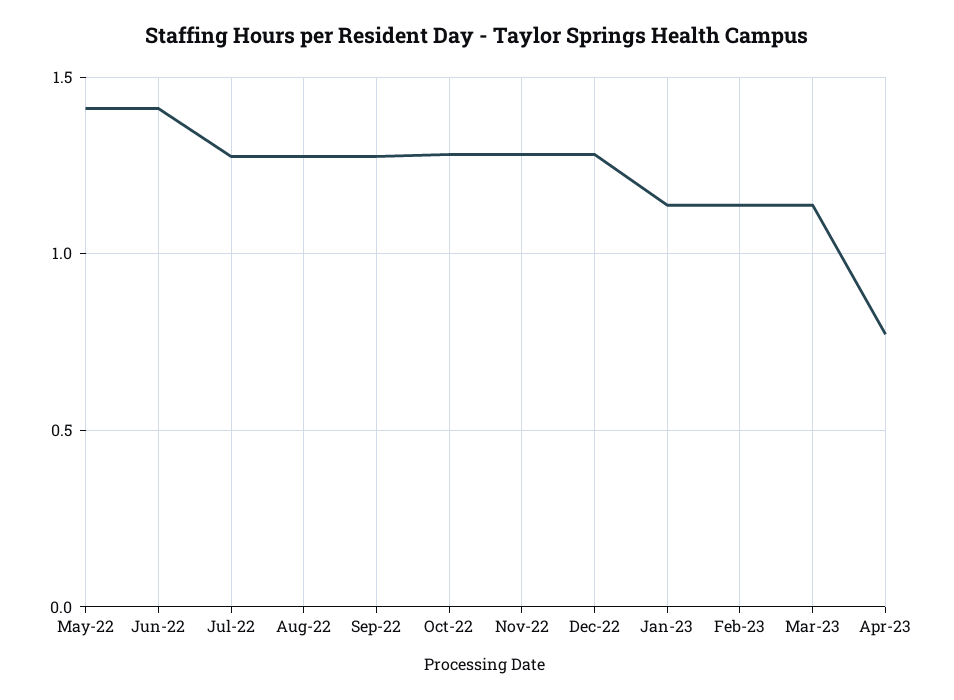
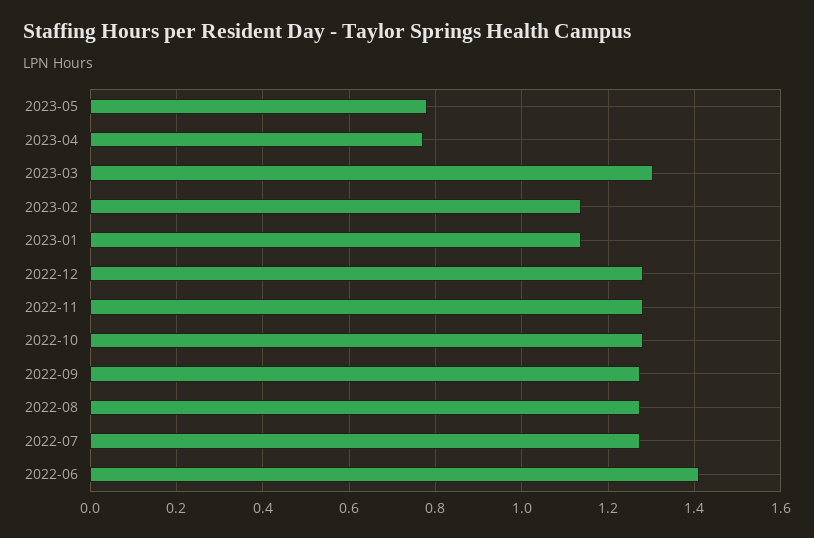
May-22: 1.4 -> none
Mar-23: 1.15 -> 1.3
2023-05: none -> 0.78

